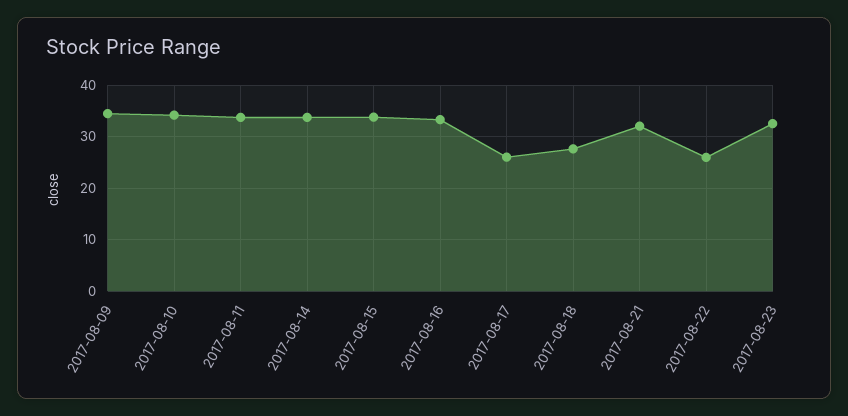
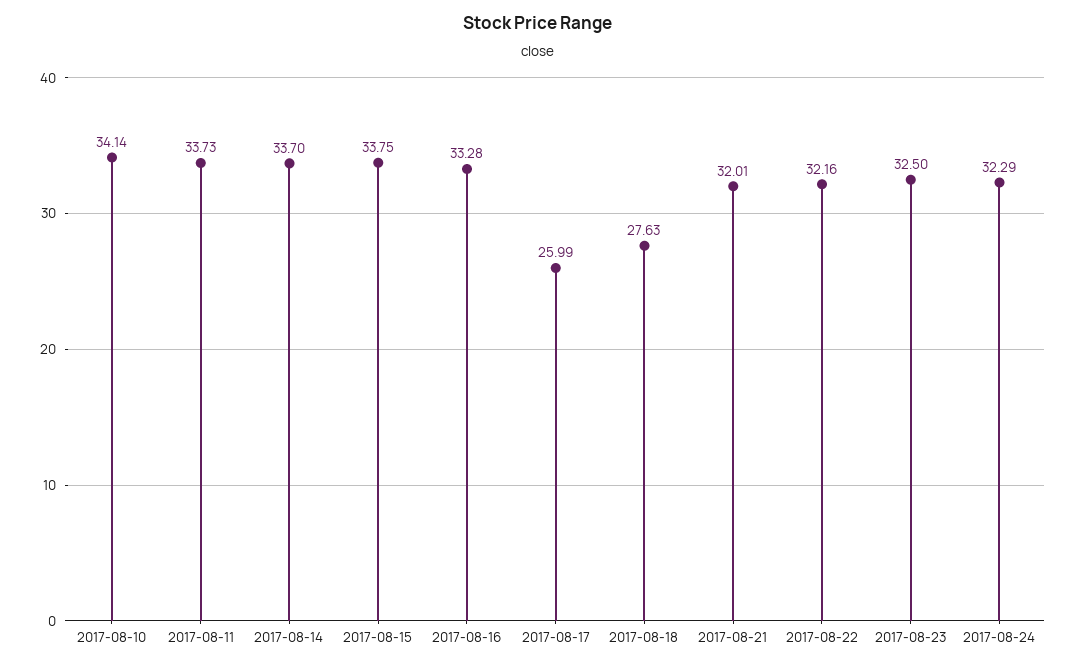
2017-08-09: 34 -> none
2017-08-22: 26 -> 32.16
2017-08-24: none -> 32.29

